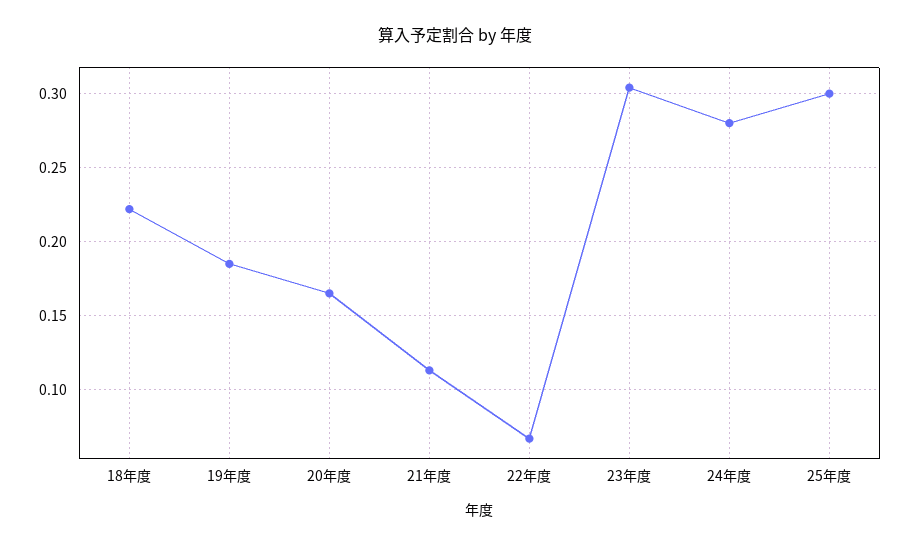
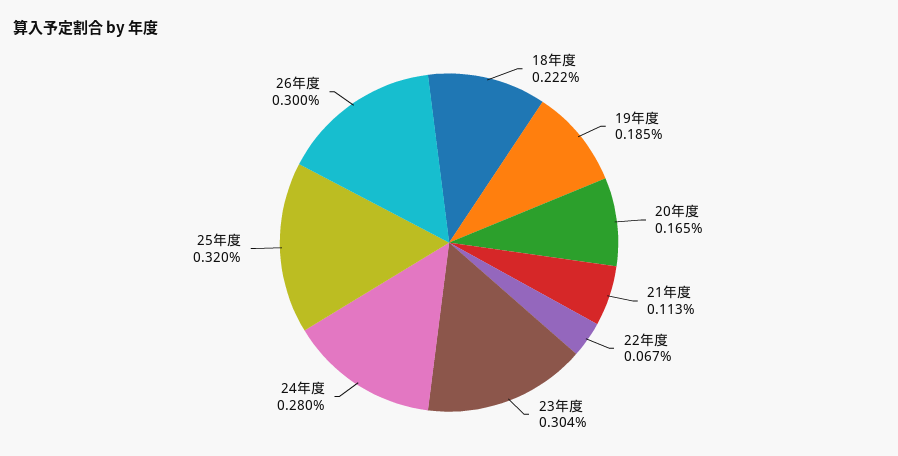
25年度: 0.3 -> 0.32
26年度: none -> 0.3

